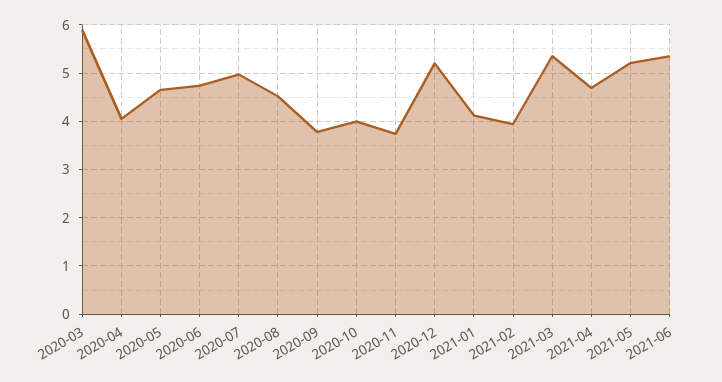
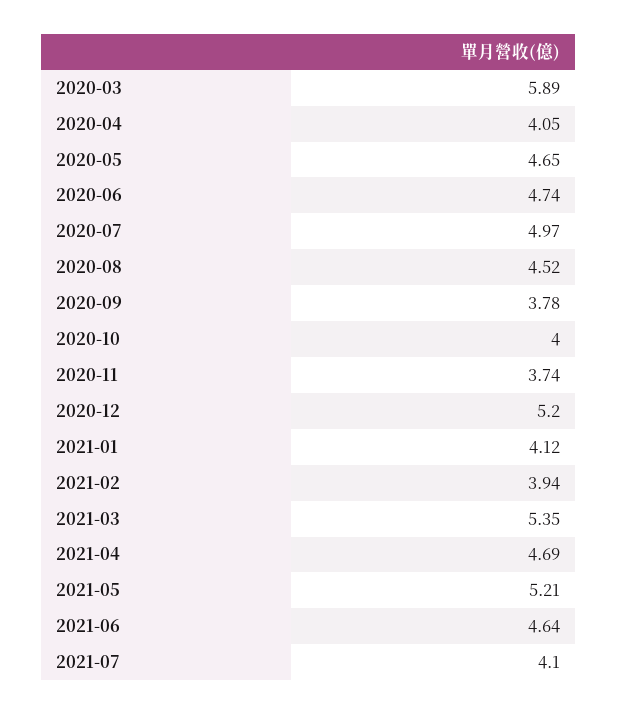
2021-06: 5.4 -> 4.64
2021-07: none -> 4.1

